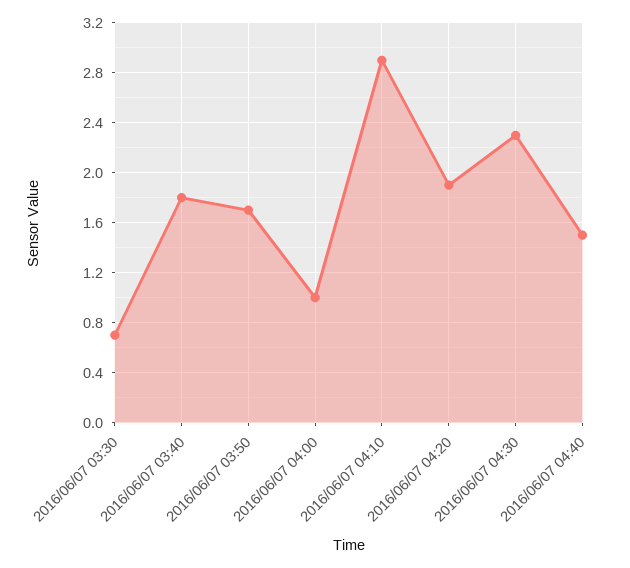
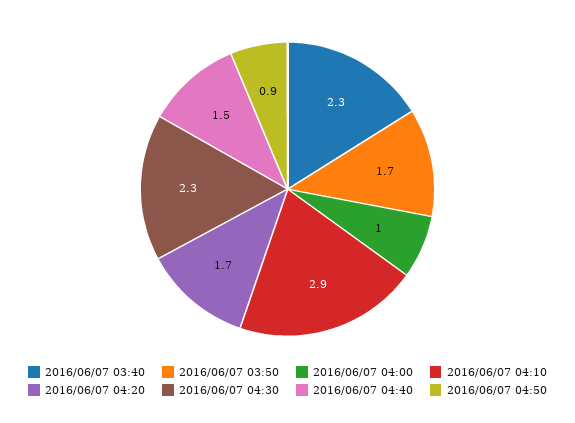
2016/06/07 03:30: 0.7 -> none
2016/06/07 03:40: 1.8 -> 2.3
2016/06/07 04:20: 1.9 -> 1.7
2016/06/07 04:50: none -> 0.9

